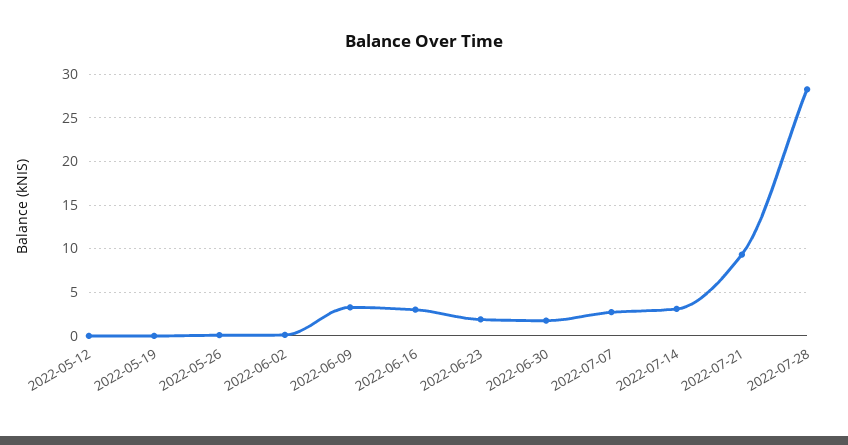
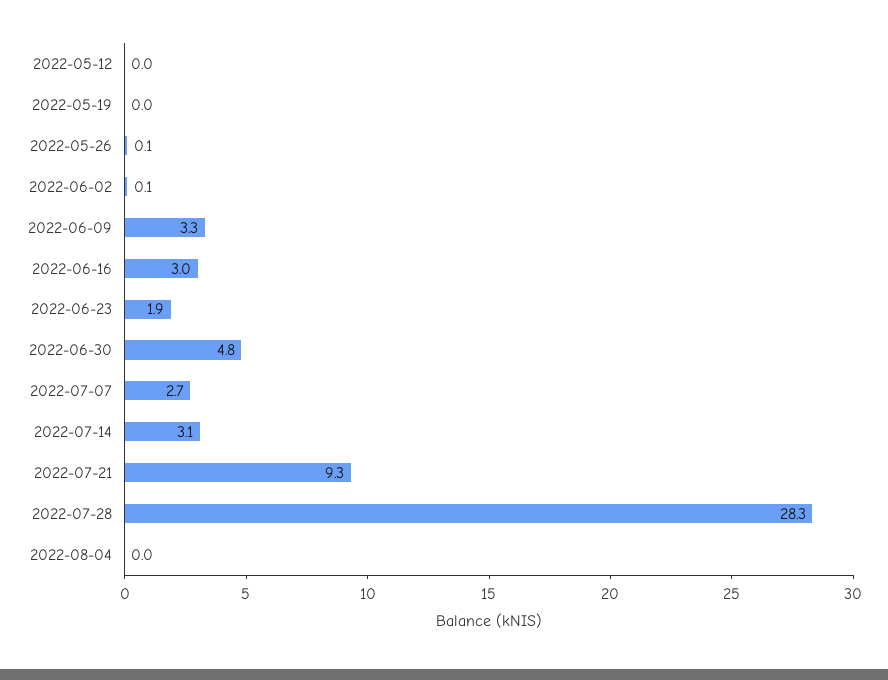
2022-06-30: 2 -> 4.8
2022-08-04: none -> 0

